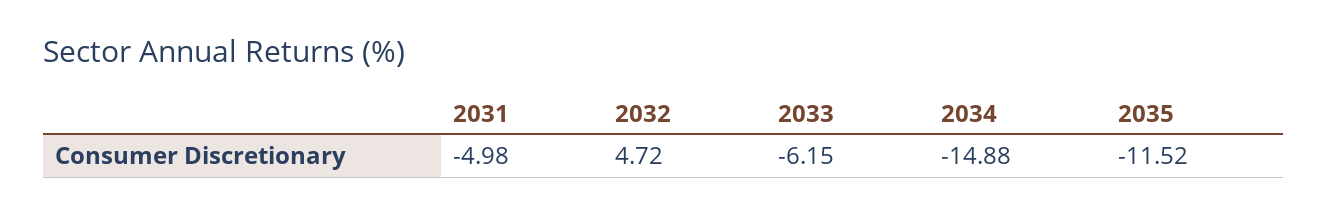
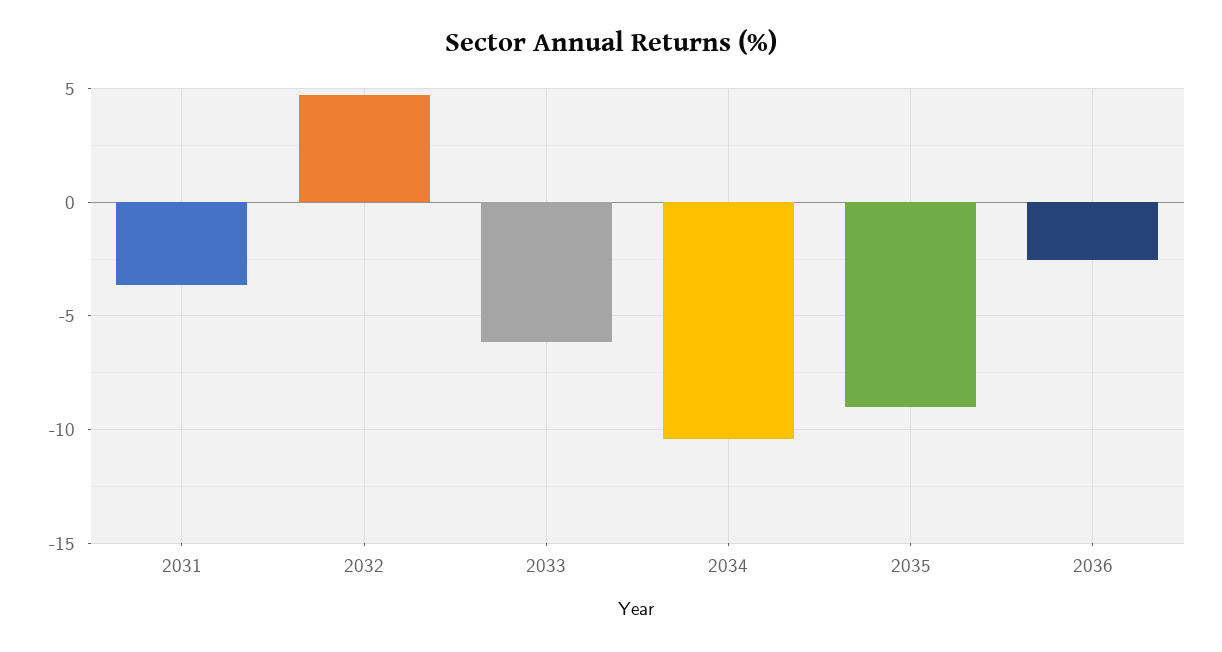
2031: -4.98 -> -3.5
2034: -14.88 -> -10.5
2035: -11.52 -> -9
2036: none -> -2.5

